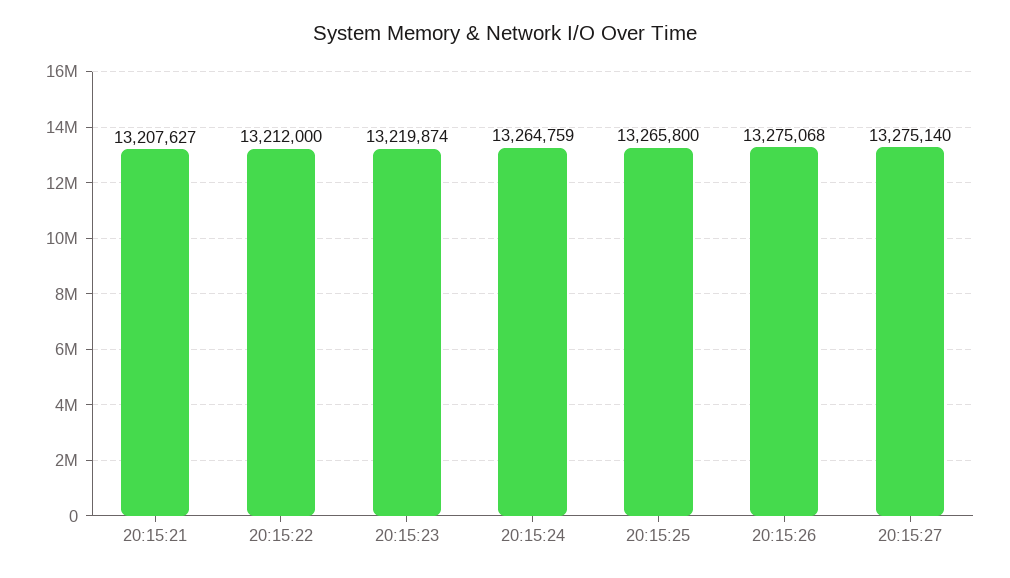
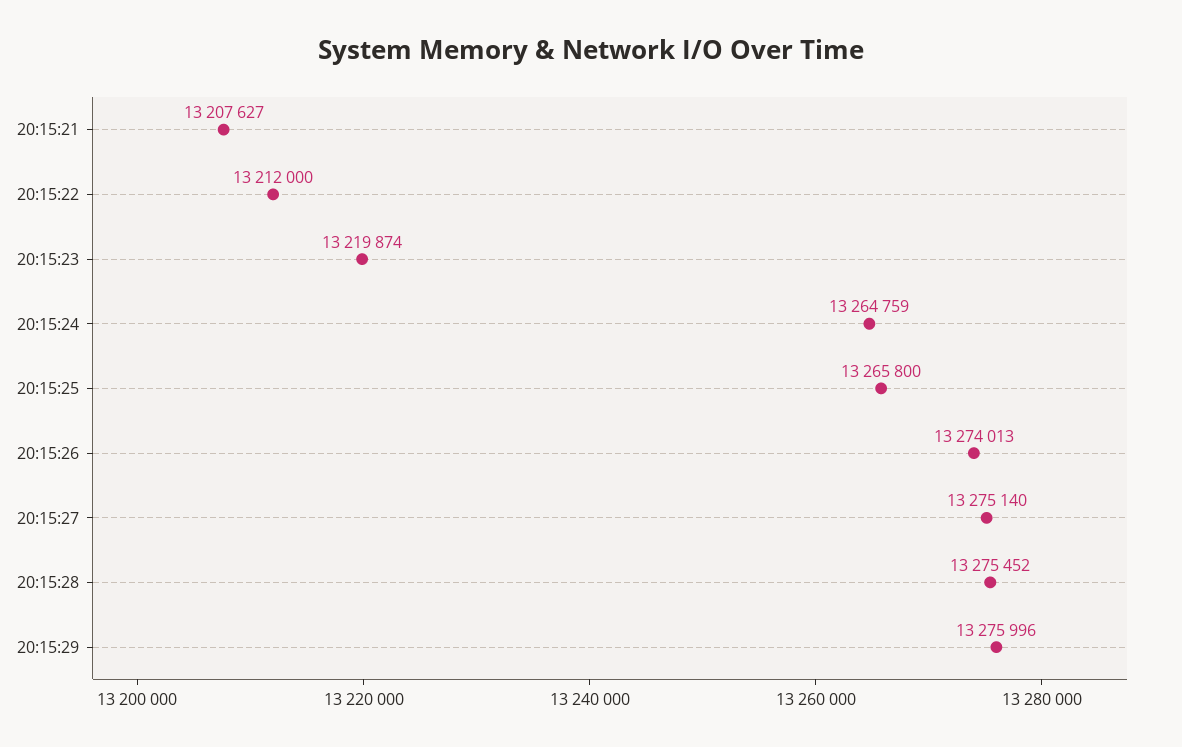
20:15:26: 13275068 -> 13274013
20:15:28: none -> 13275452
20:15:29: none -> 13275996

